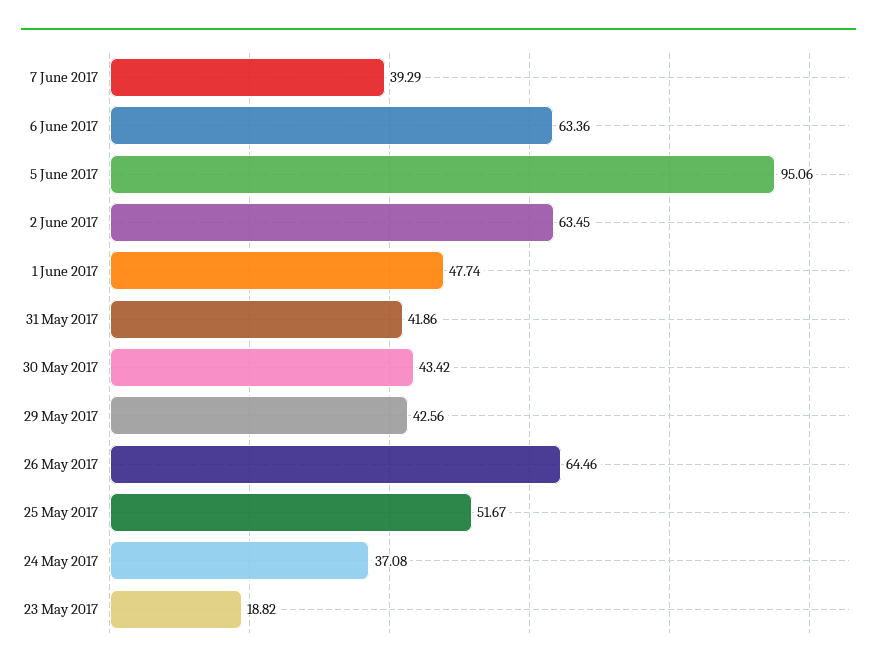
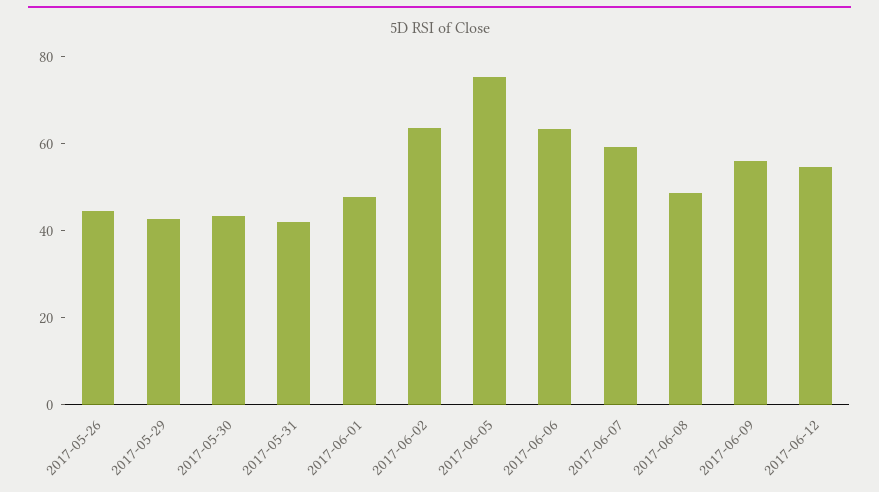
7 June 2017: 39.29 -> 60
5 June 2017: 95.06 -> 75
26 May 2017: 64.46 -> 45
25 May 2017: 51.67 -> none
24 May 2017: 37.08 -> none
23 May 2017: 18.82 -> none
2017-06-08: none -> 50
2017-06-09: none -> 55
2017-06-12: none -> 55

